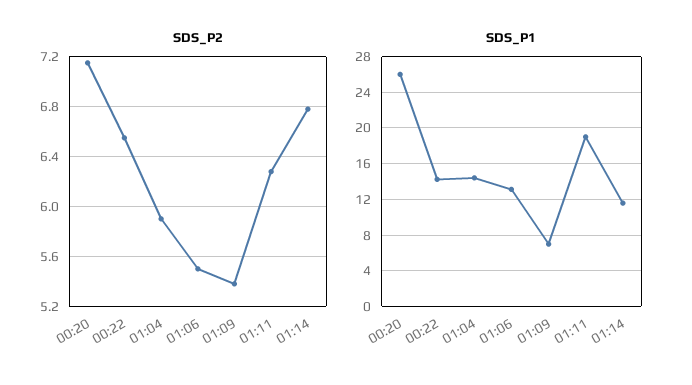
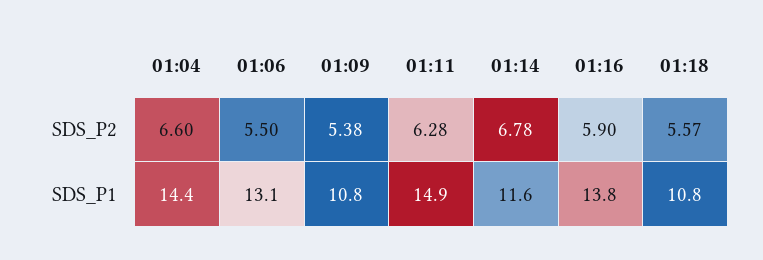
SDS_P2, 00:20: 7.15 -> none
SDS_P2, 00:22: 6.55 -> none
SDS_P2, 01:04: 5.9 -> 6.6
SDS_P1, 00:20: 26 -> none
SDS_P1, 00:22: 14 -> none
SDS_P1, 01:09: 7 -> 10.8
SDS_P1, 01:11: 19 -> 14.9
SDS_P2, 01:16: none -> 5.9
SDS_P2, 01:18: none -> 5.57
SDS_P1, 01:16: none -> 13.8
SDS_P1, 01:18: none -> 10.8

